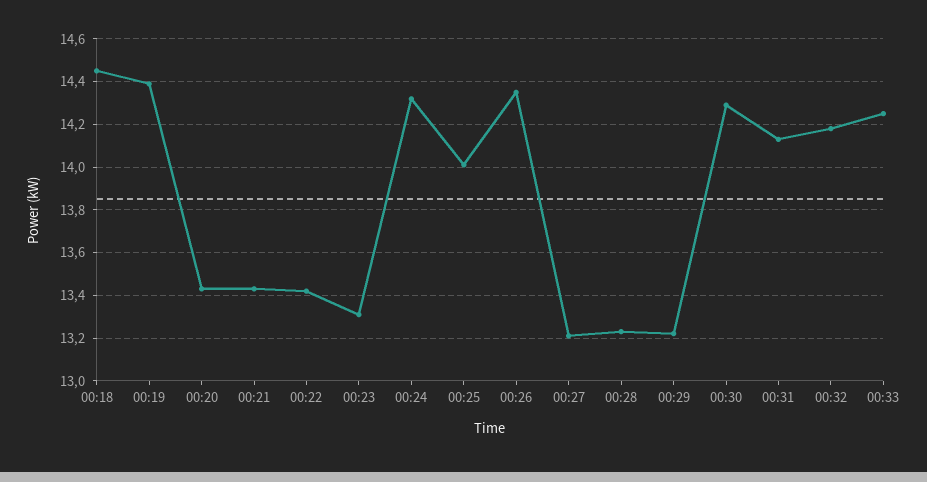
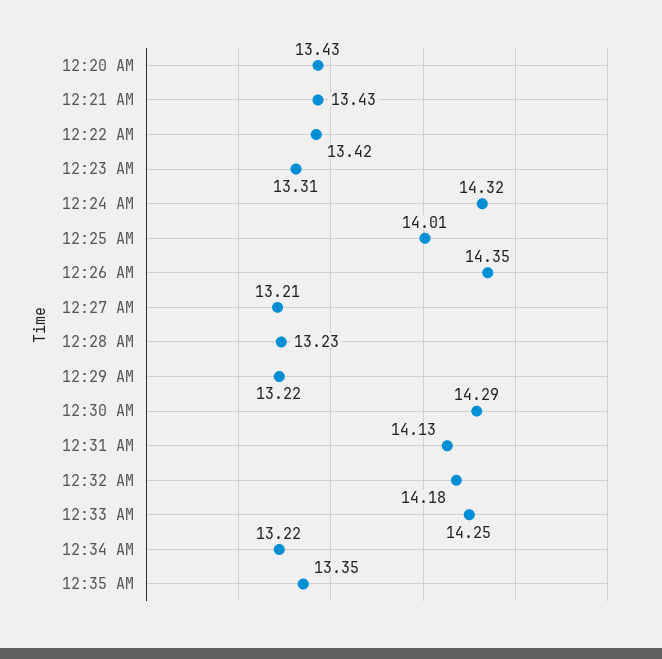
00:18: 14.45 -> none
00:19: 14.4 -> none
12:34 AM: none -> 13.22
12:35 AM: none -> 13.35

